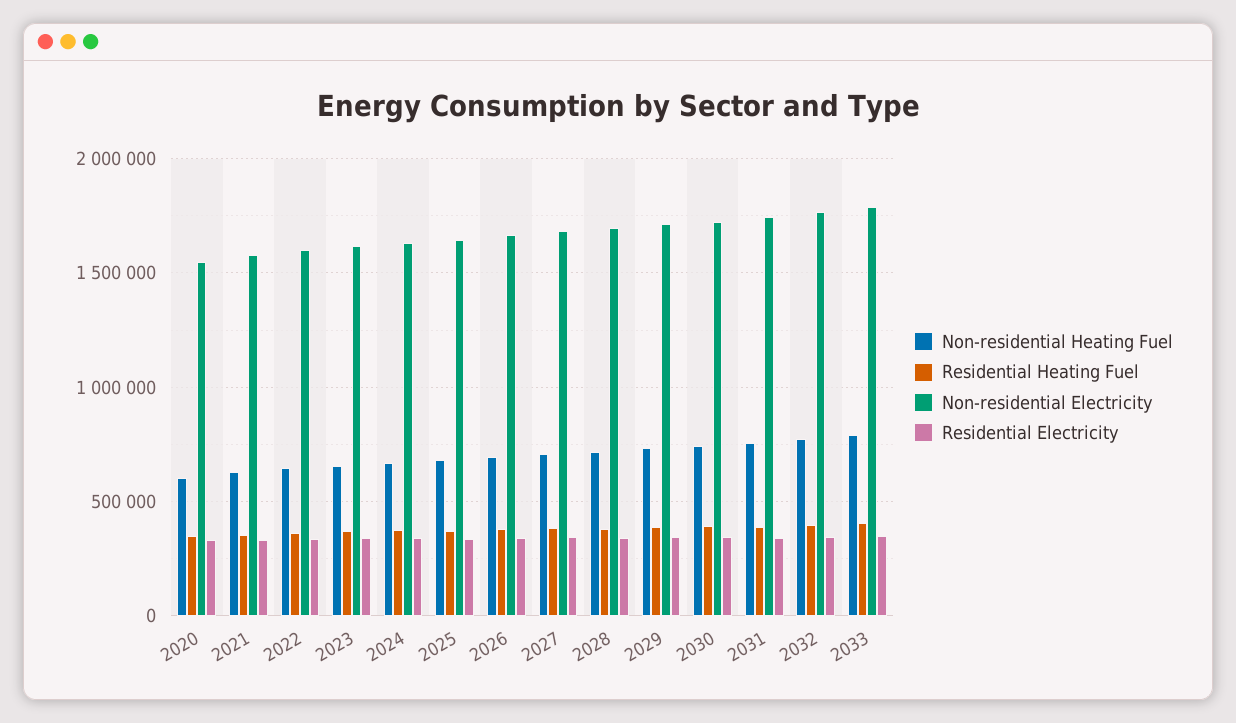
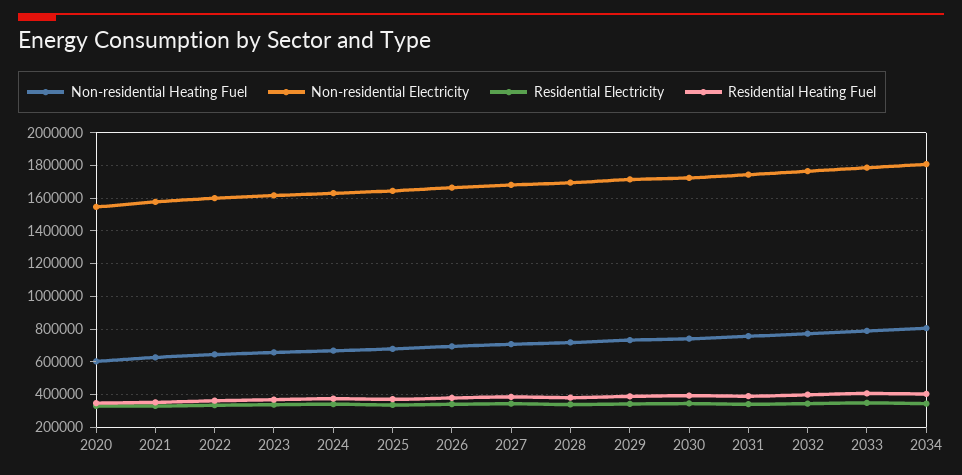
Non-residential Heating Fuel, 2034: none -> 800000
Non-residential Electricity, 2034: none -> 1800000
Residential Electricity, 2034: none -> 350000
Residential Heating Fuel, 2034: none -> 400000

